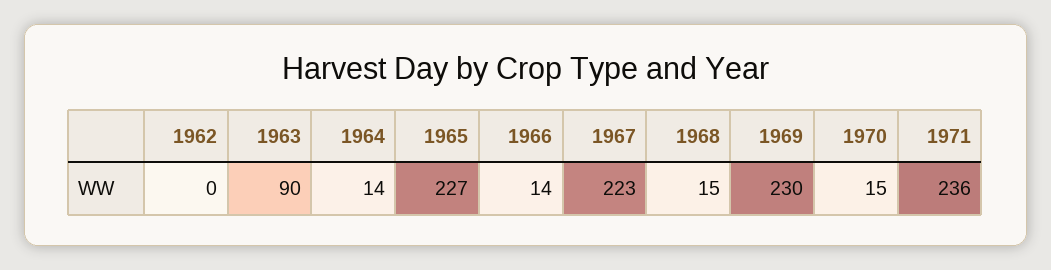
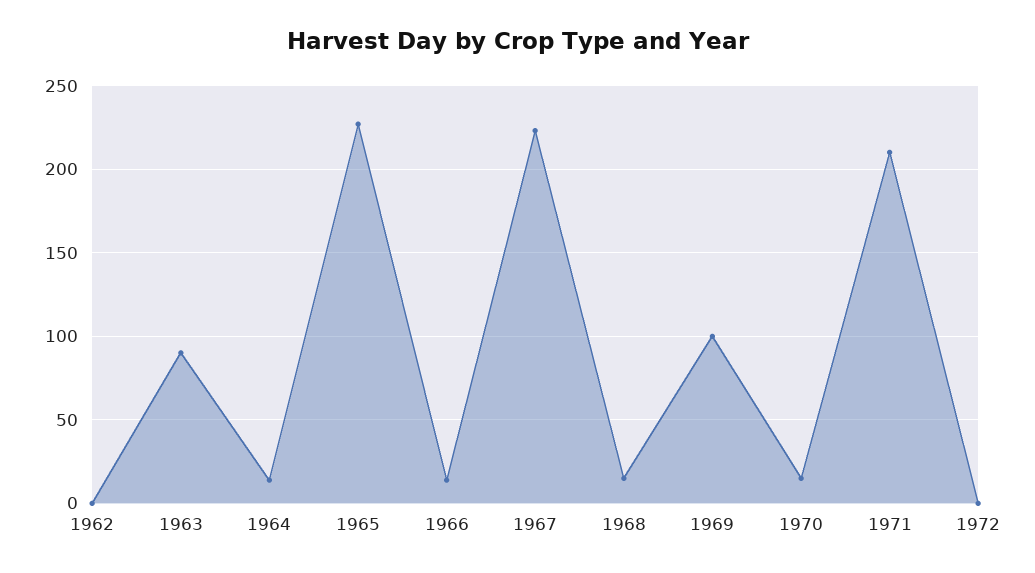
1969: 230 -> 100
1971: 236 -> 210
1972: none -> 0

